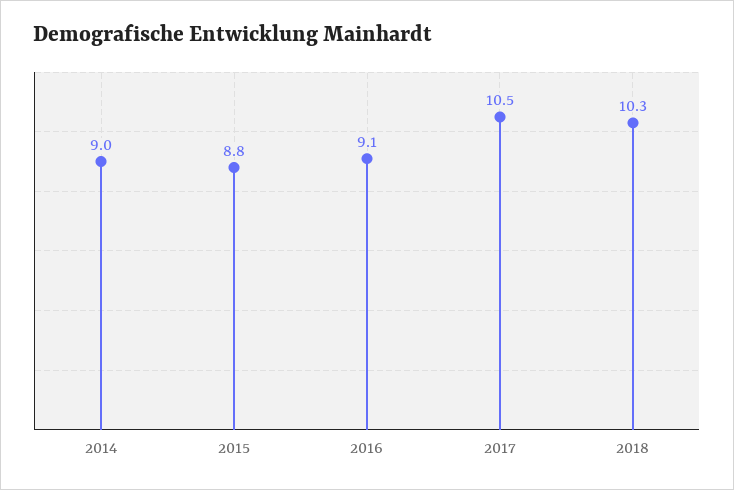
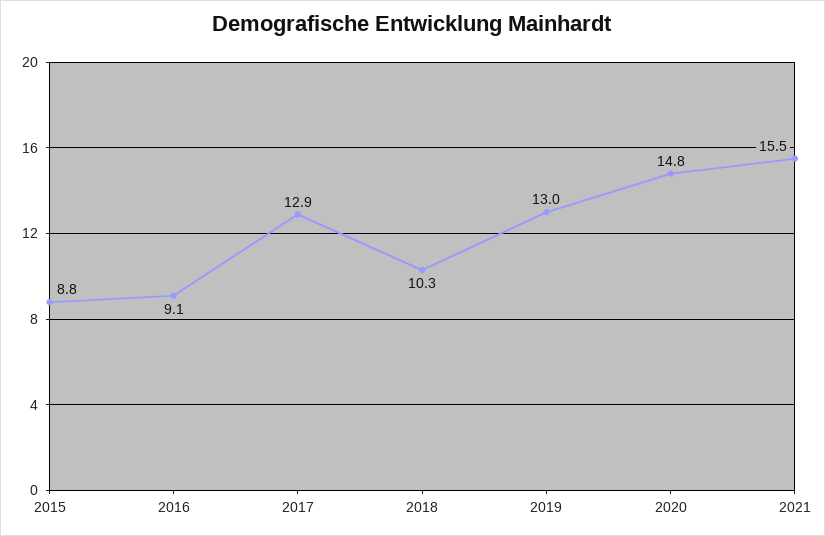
2014: 9 -> none
2017: 10.5 -> 12.9
2019: none -> 13
2020: none -> 14.8
2021: none -> 15.5

